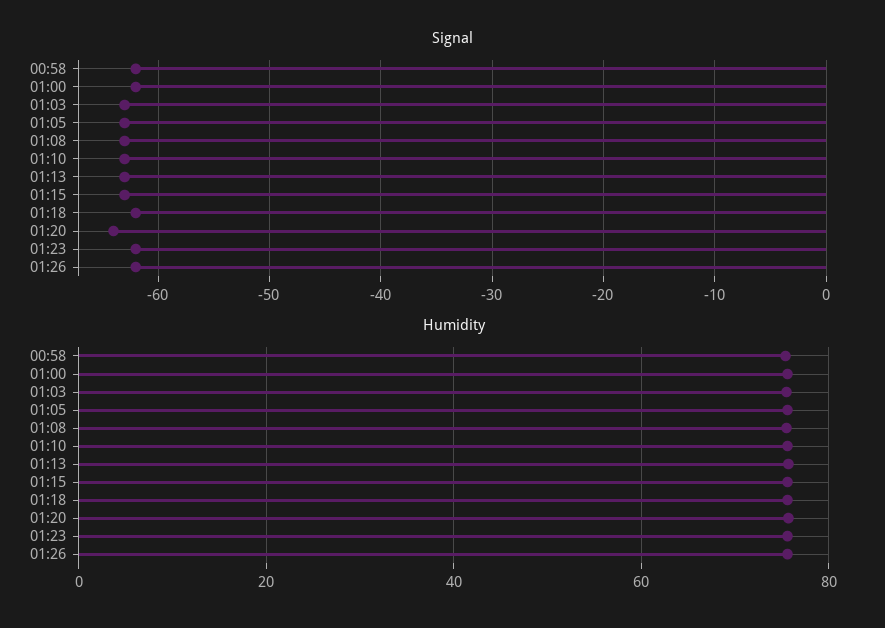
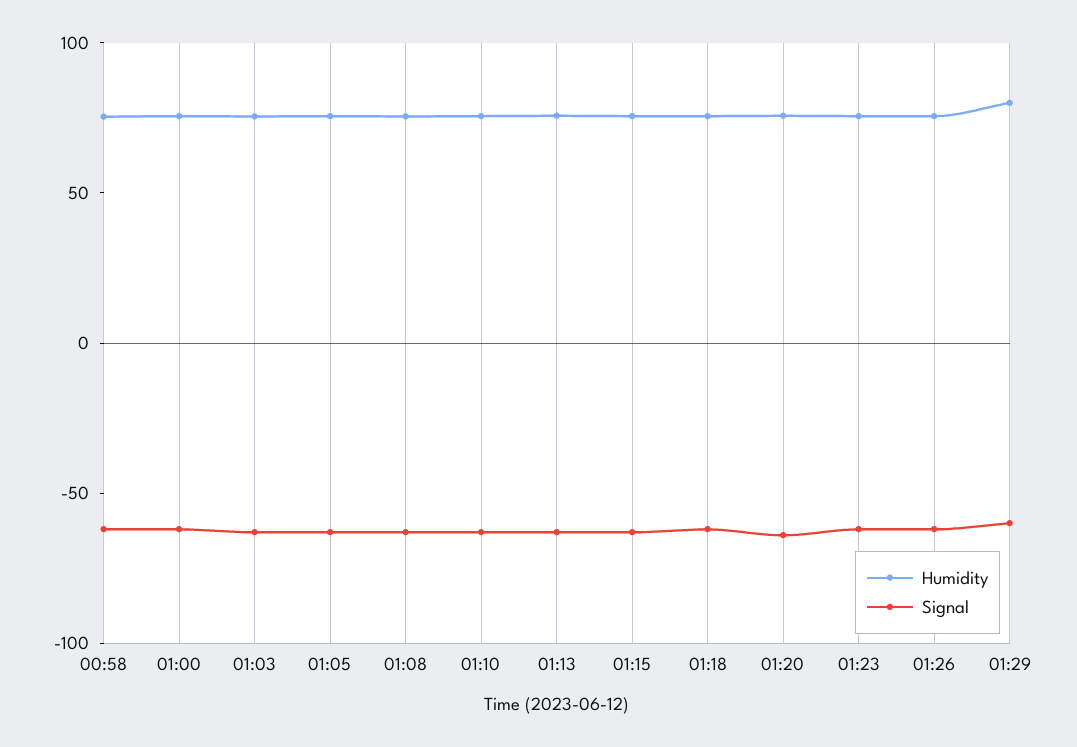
Humidity, 01:29: none -> 80
Signal, 01:29: none -> -60

